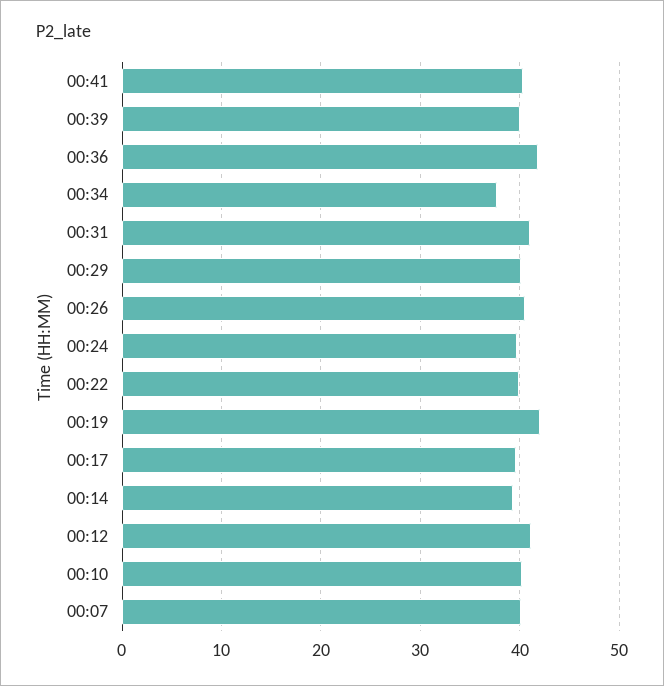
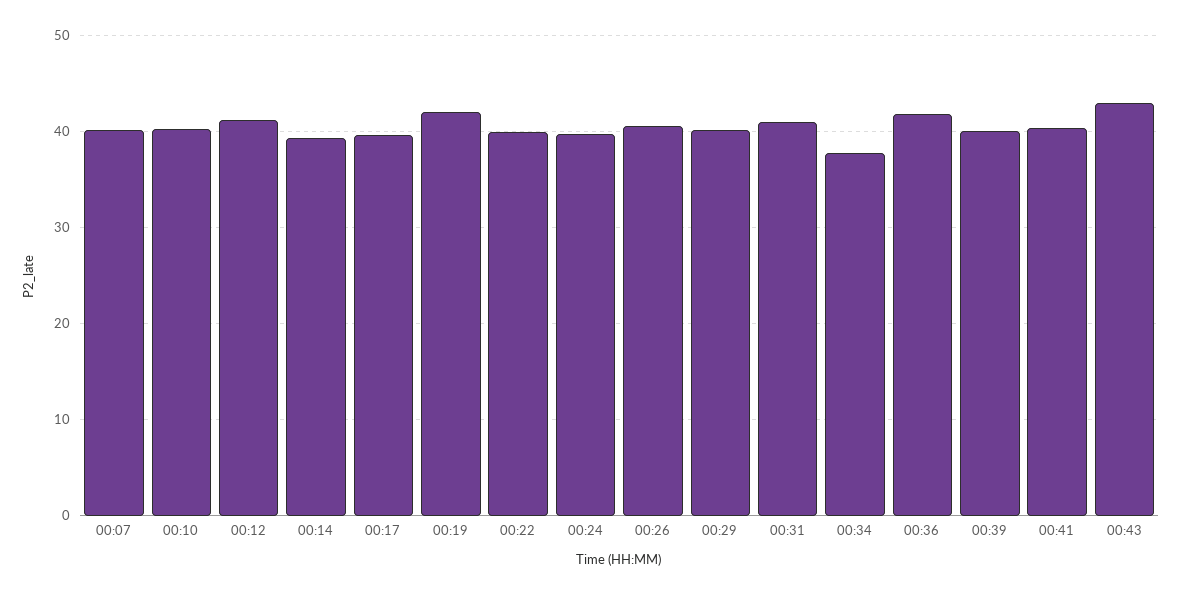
00:43: none -> 43

